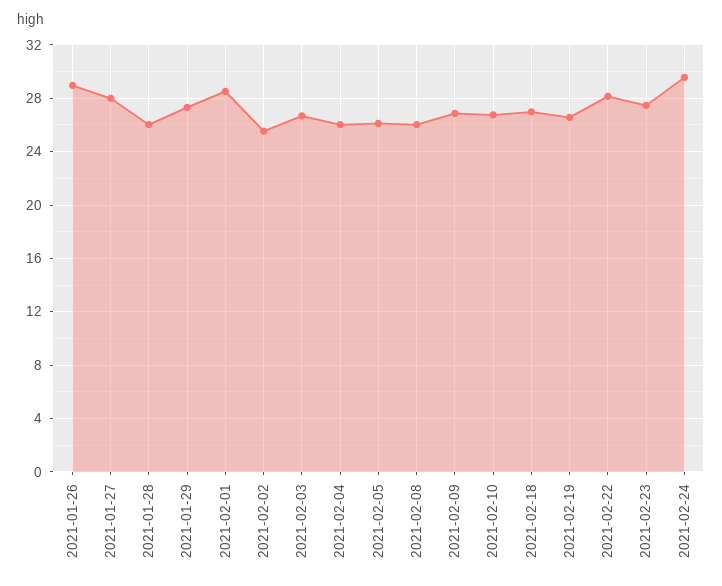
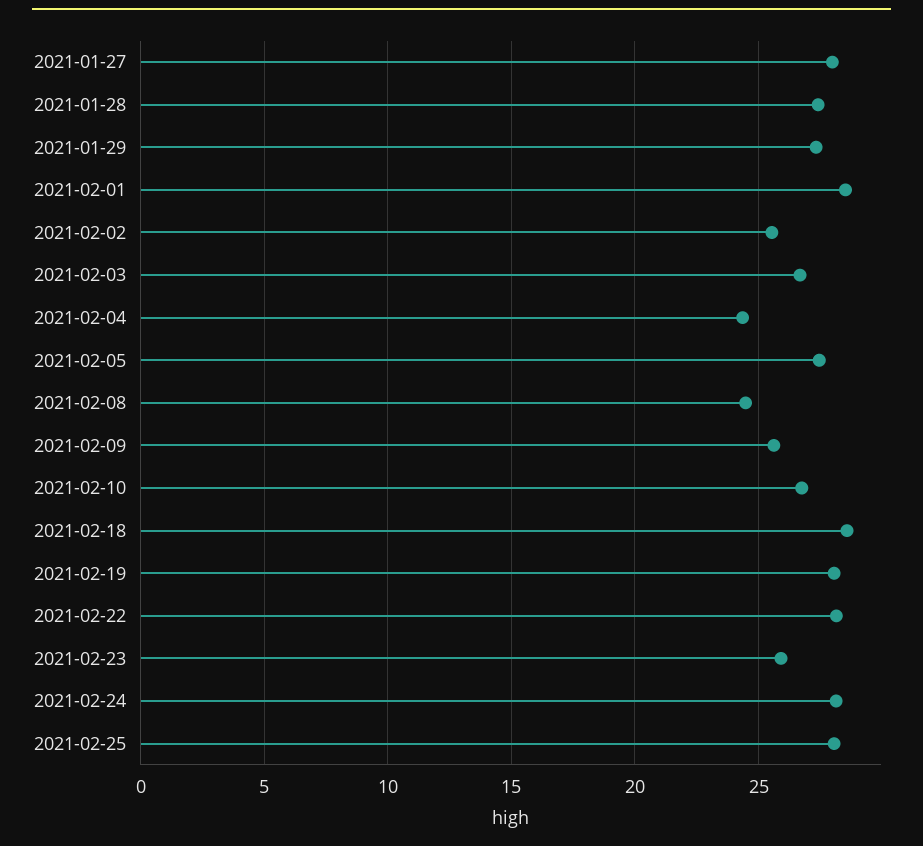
2021-01-26: 29 -> none
2021-01-28: 26 -> 27.5
2021-02-04: 26 -> 24.5
2021-02-05: 26 -> 27.5
2021-02-08: 26 -> 24.5
2021-02-09: 27 -> 25.5
2021-02-18: 27 -> 28.5
2021-02-19: 26.5 -> 28
2021-02-23: 27.5 -> 26
2021-02-24: 29.5 -> 28
2021-02-25: none -> 28

